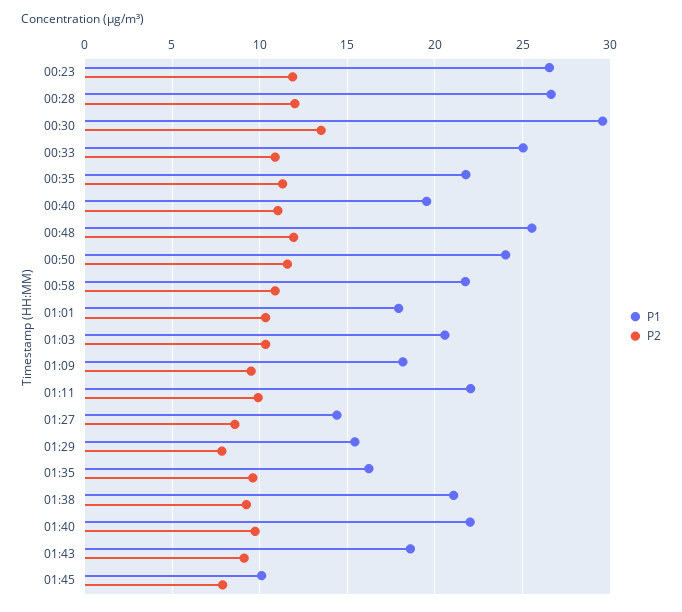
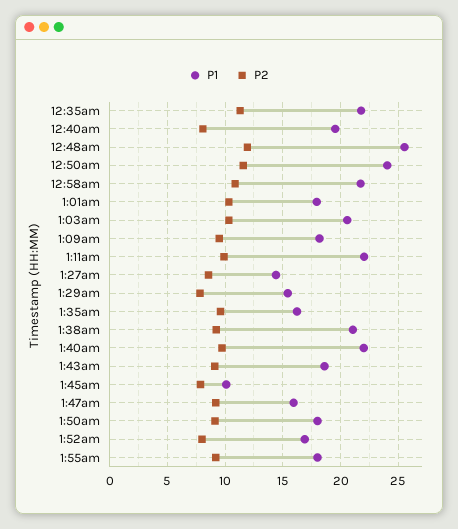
P1, 00:23: 26.5 -> none
P2, 00:23: 12 -> none
P1, 00:28: 26.5 -> none
P2, 00:28: 12 -> none
P1, 00:30: 29.5 -> none
P2, 00:30: 13.5 -> none
P1, 00:33: 25 -> none
P2, 00:33: 11 -> none
P2, 00:40: 11 -> 8
P1, 1:47am: none -> 16
P2, 1:47am: none -> 9
P1, 1:50am: none -> 18
P2, 1:50am: none -> 9
P1, 1:52am: none -> 17
P2, 1:52am: none -> 8
P1, 1:55am: none -> 18
P2, 1:55am: none -> 9

